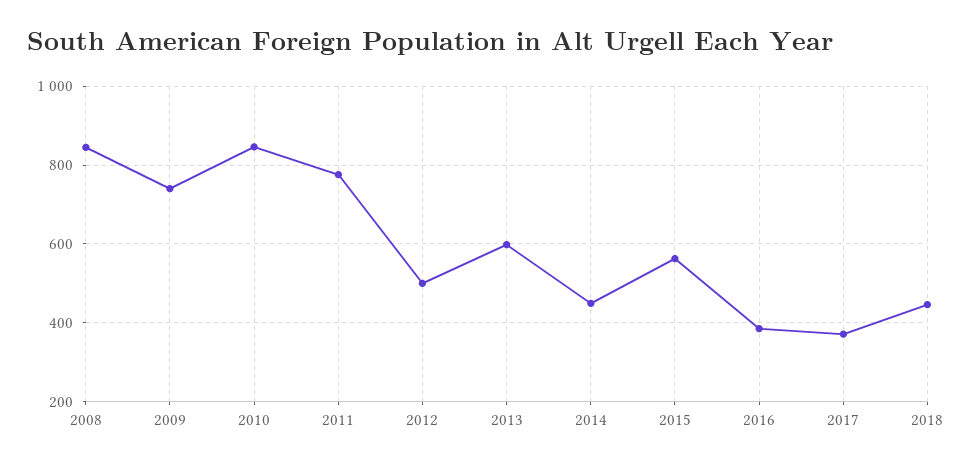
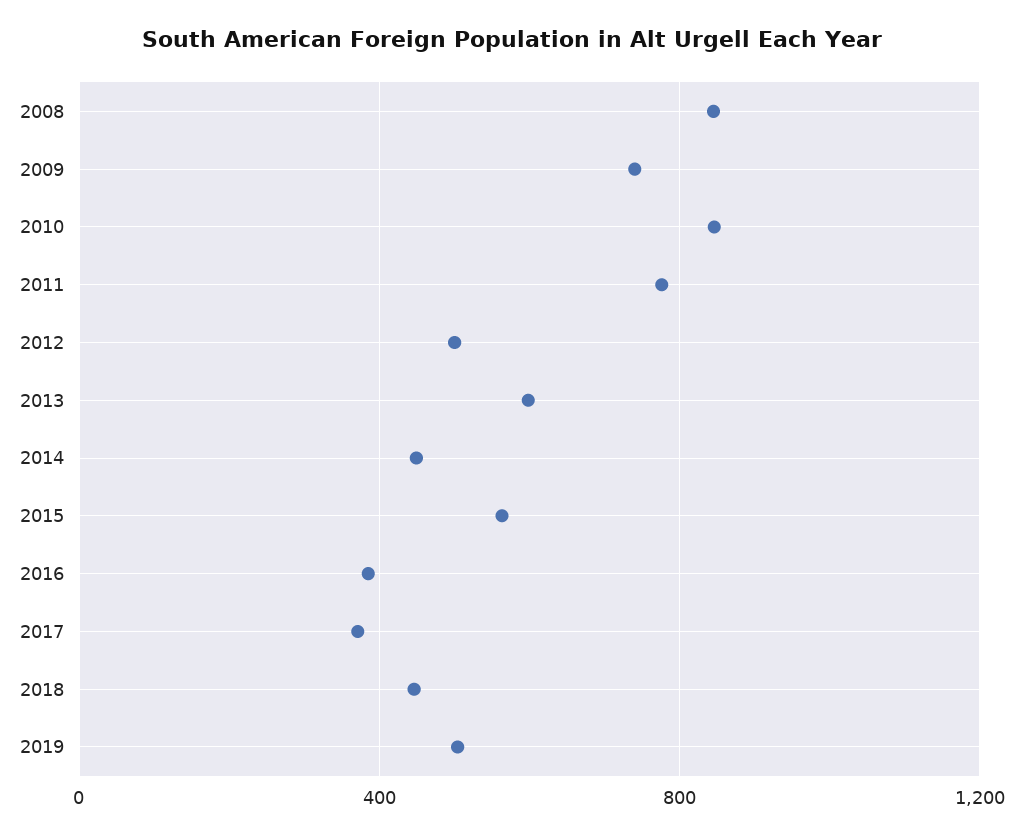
2019: none -> 500

